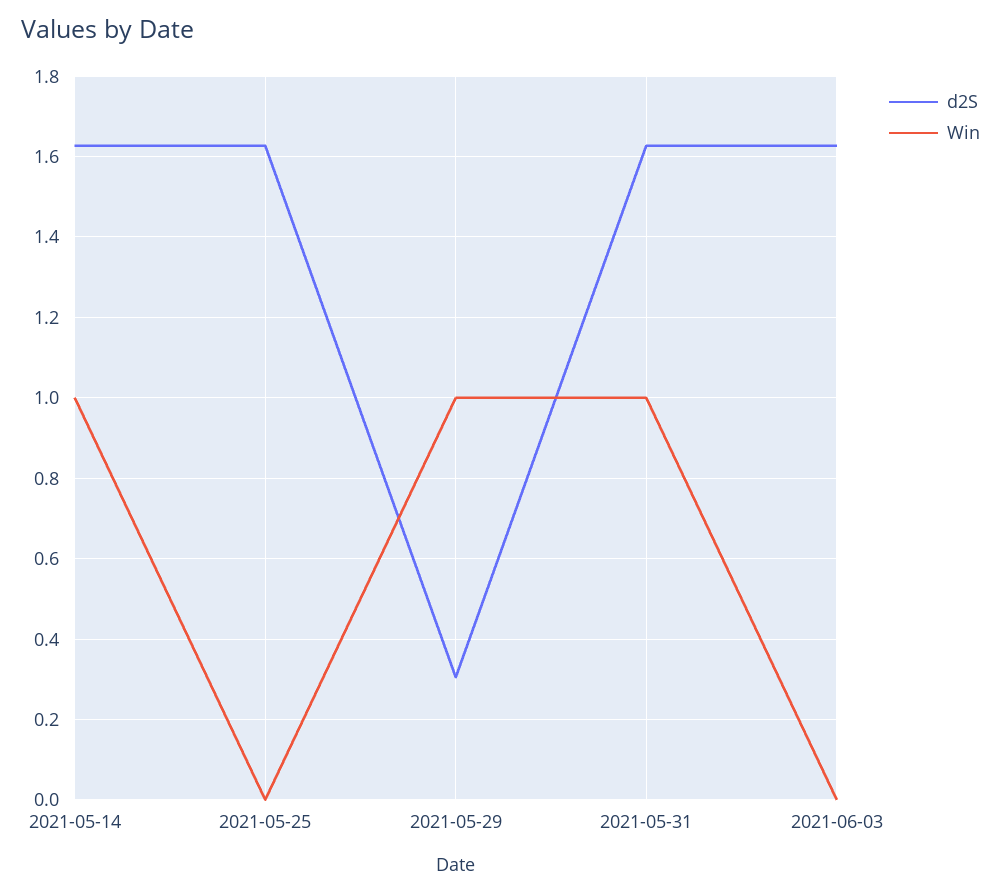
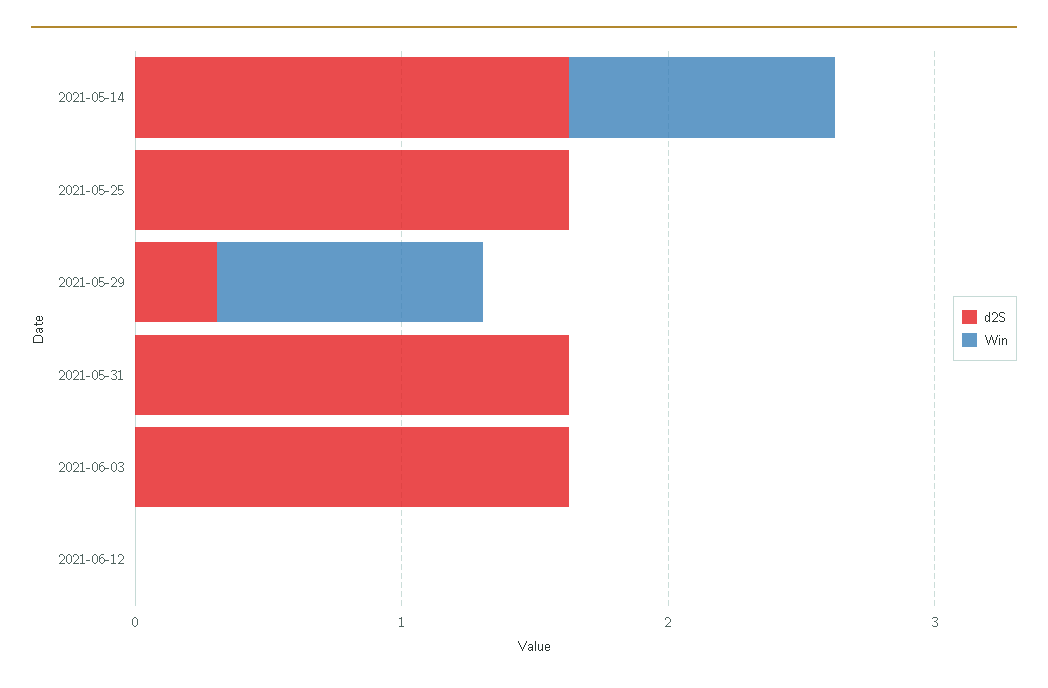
Win, 2021-05-31: 1 -> 0
d2S, 2021-06-12: none -> 0
Win, 2021-06-12: none -> 0

